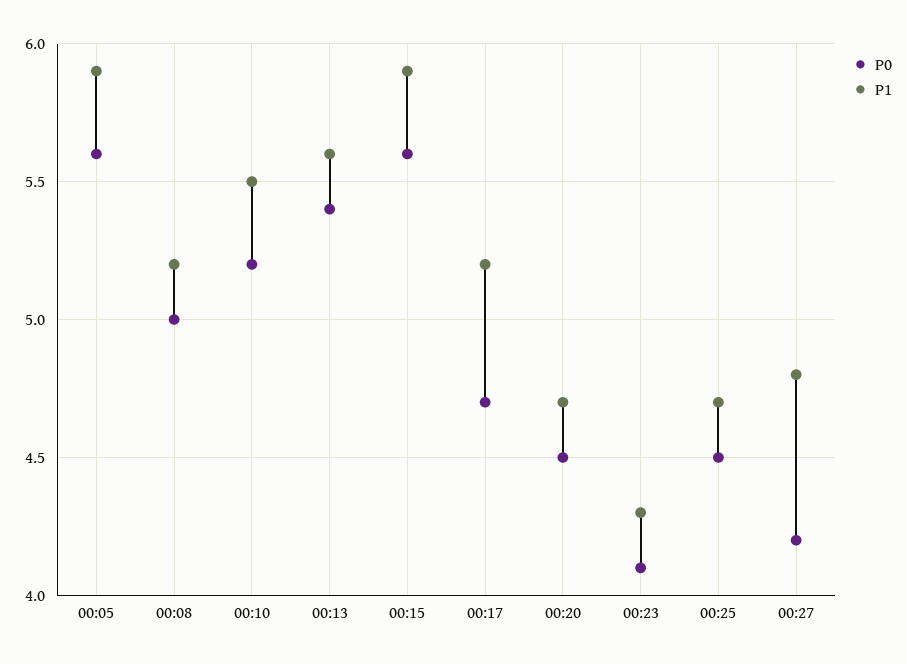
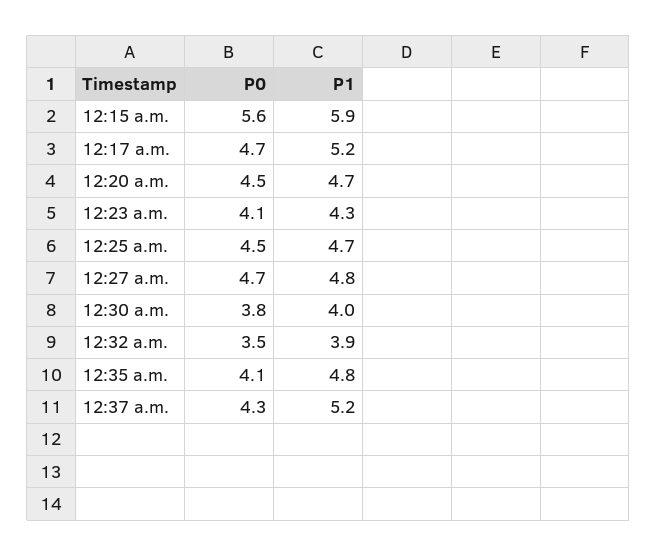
P0, 00:05: 5.6 -> none
P1, 00:05: 5.9 -> none
P0, 00:08: 5 -> none
P1, 00:08: 5.2 -> none
P0, 00:10: 5.2 -> none
P1, 00:10: 5.5 -> none
P0, 00:13: 5.4 -> none
P1, 00:13: 5.6 -> none
P0, 00:27: 4.2 -> 4.7
P0, 12:30 a.m.: none -> 3.8
P1, 12:30 a.m.: none -> 4
P0, 12:32 a.m.: none -> 3.5
P1, 12:32 a.m.: none -> 3.9
P0, 12:35 a.m.: none -> 4.1
P1, 12:35 a.m.: none -> 4.8
P0, 12:37 a.m.: none -> 4.3
P1, 12:37 a.m.: none -> 5.2

